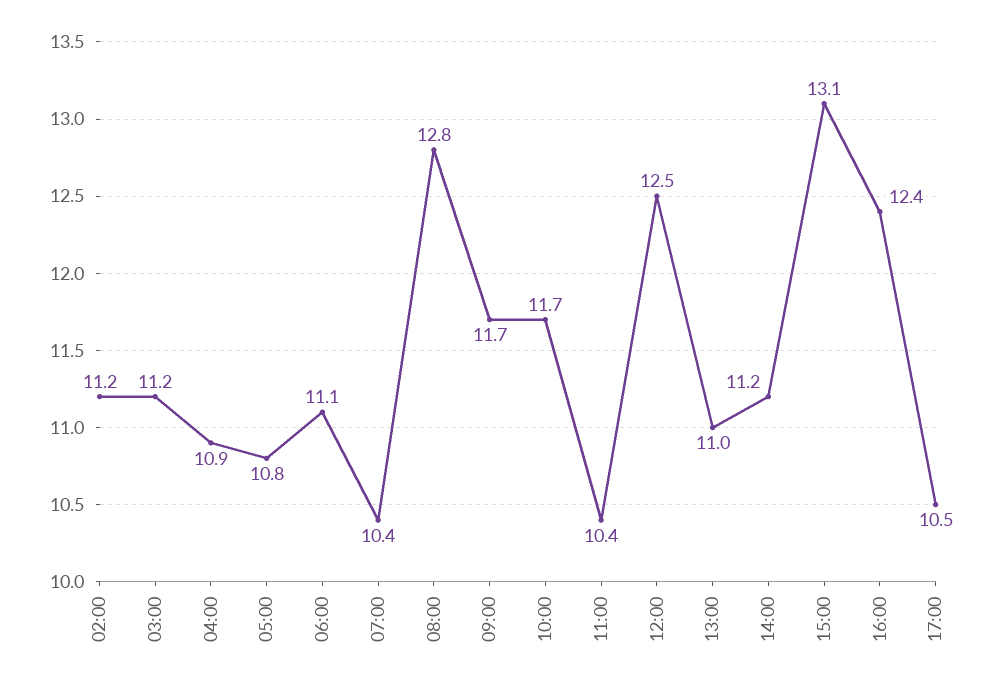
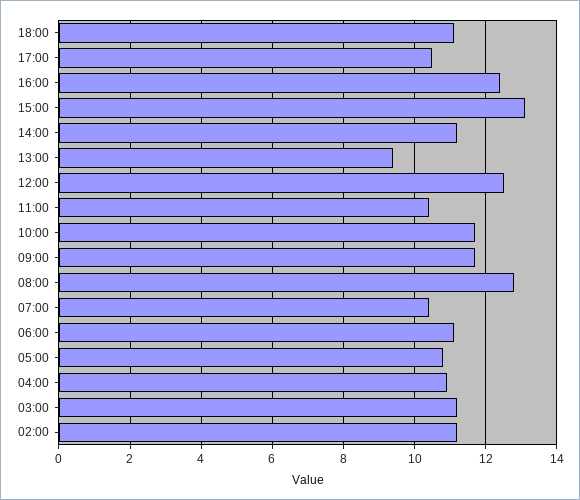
13:00: 11 -> 9.5
18:00: none -> 11

